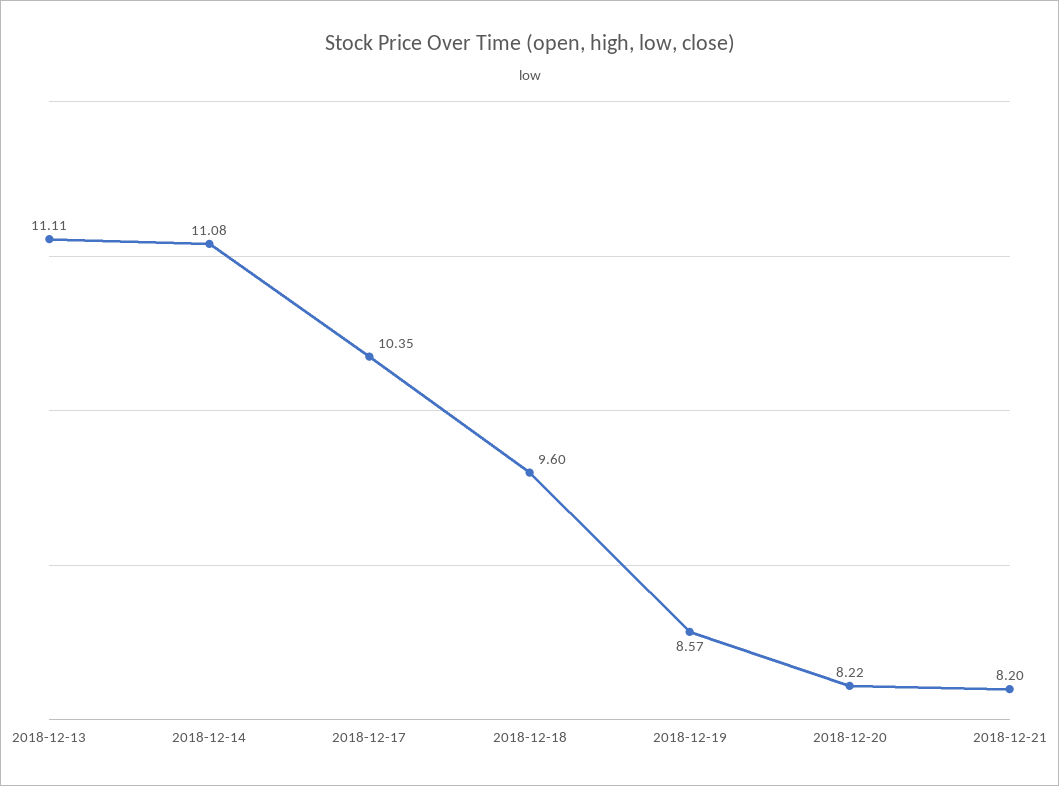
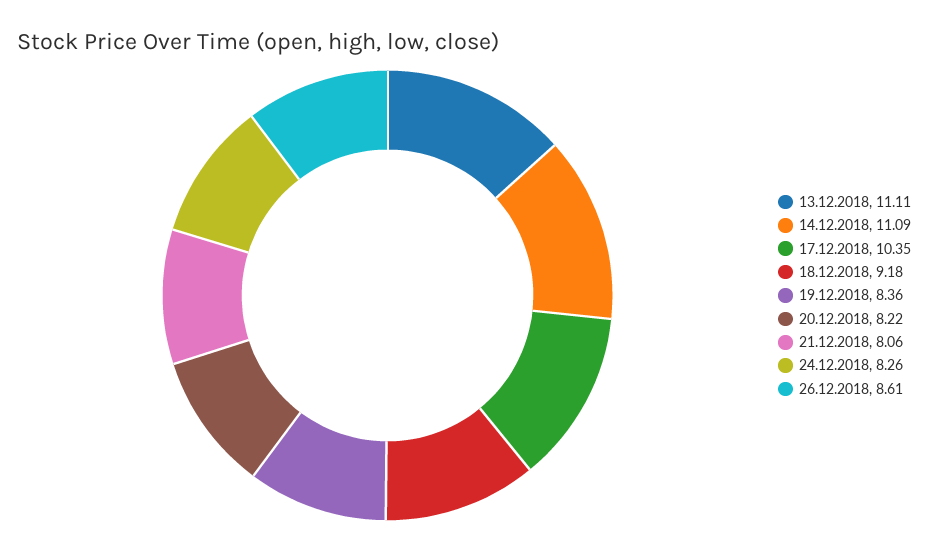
2018-12-14: 11.08 -> 11.09
2018-12-18: 9.6 -> 9.18
2018-12-19: 8.57 -> 8.36
2018-12-21: 8.2 -> 8.06
24.12.2018: none -> 8.26
26.12.2018: none -> 8.61

